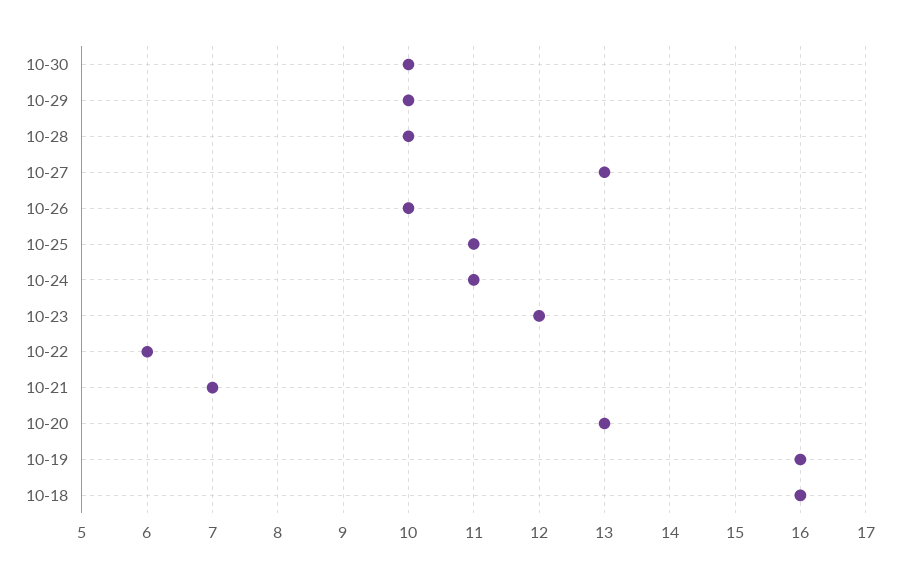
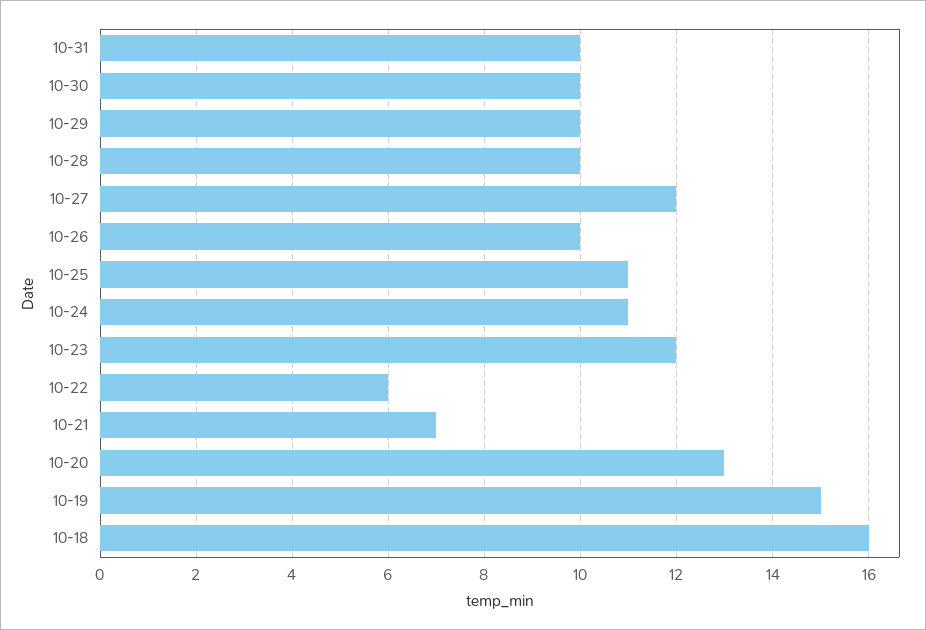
10-27: 13 -> 12
10-19: 16 -> 15
10-31: none -> 10

